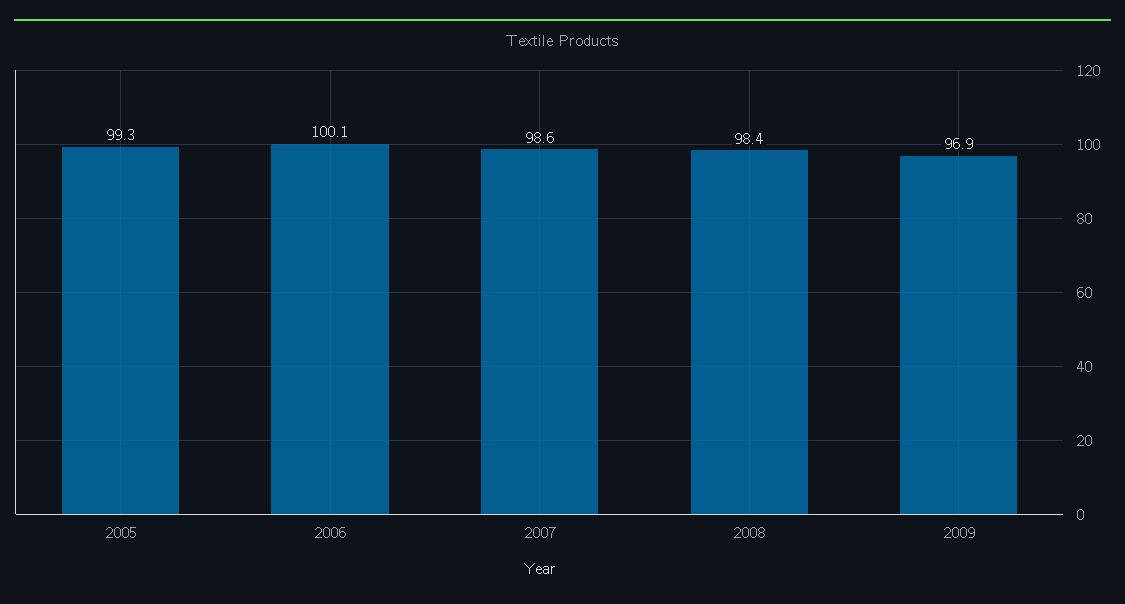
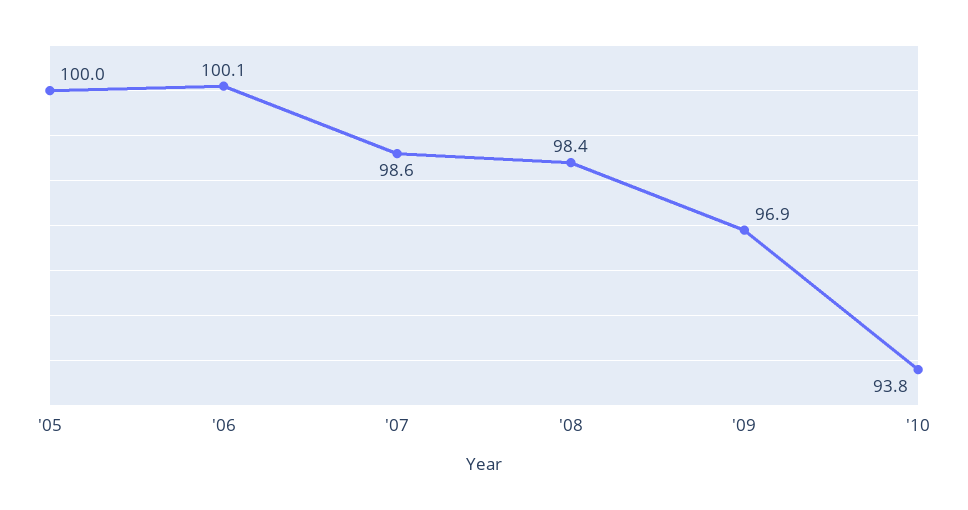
2005: 99.3 -> 100
'10: none -> 93.8

